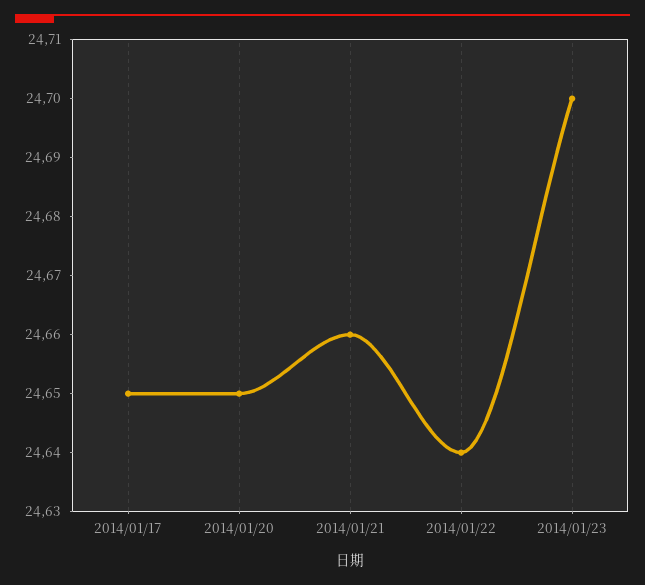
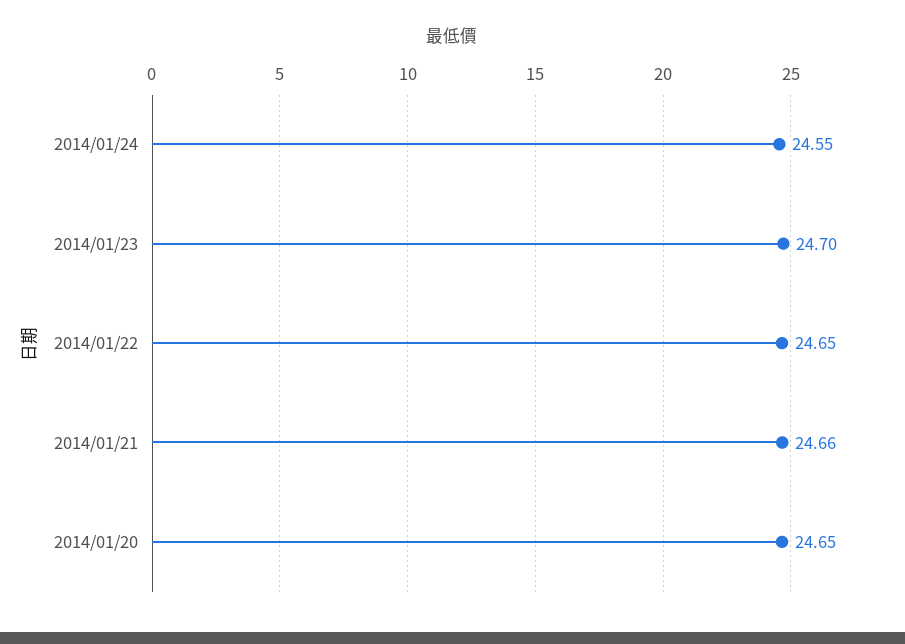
2014/01/17: 24.65 -> none
2014/01/22: 24.64 -> 24.65
2014/01/24: none -> 24.55

